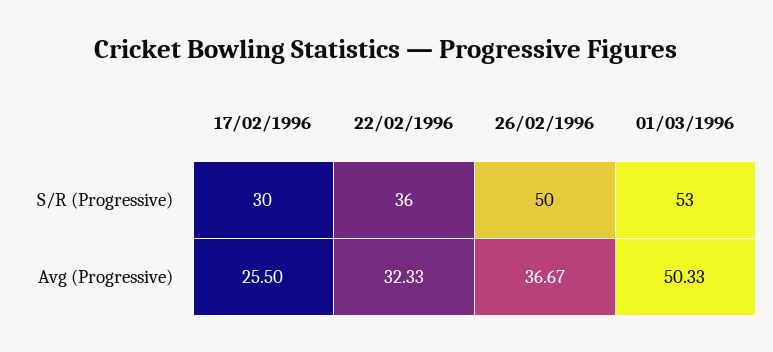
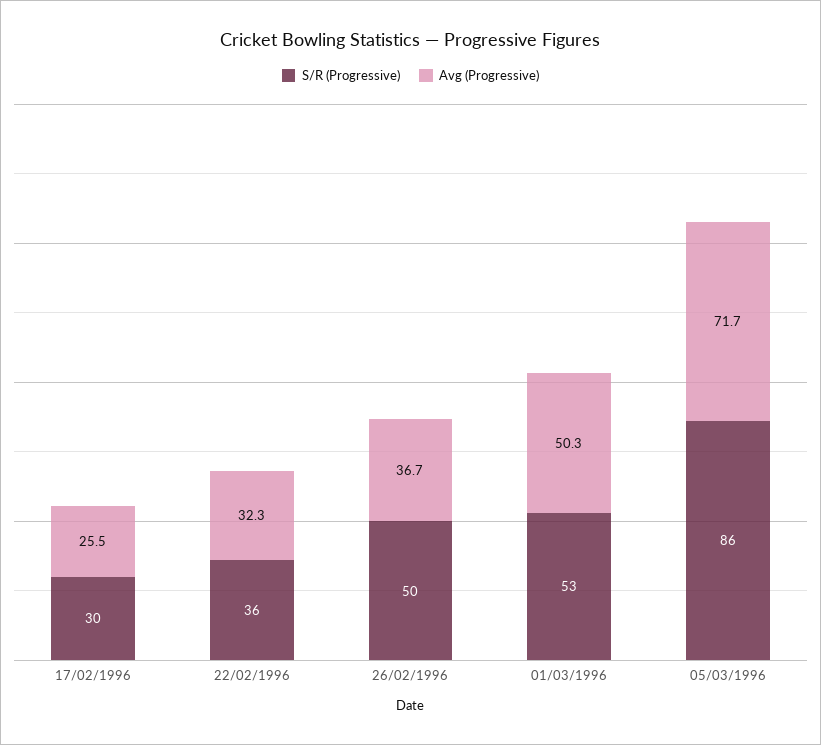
S/R (Progressive), 05/03/1996: none -> 86
Avg (Progressive), 05/03/1996: none -> 71.7

